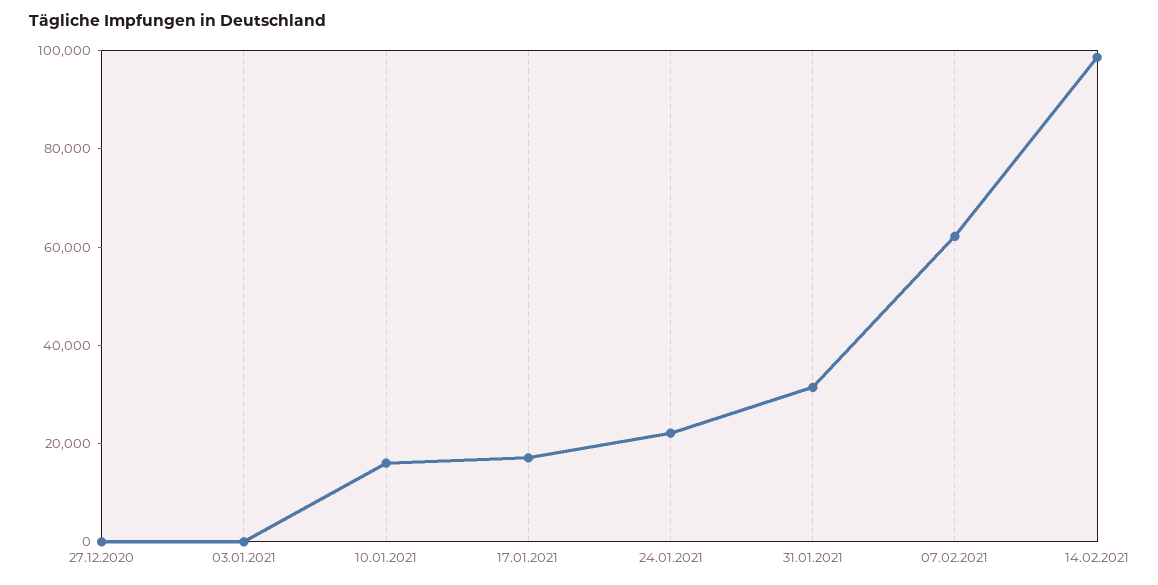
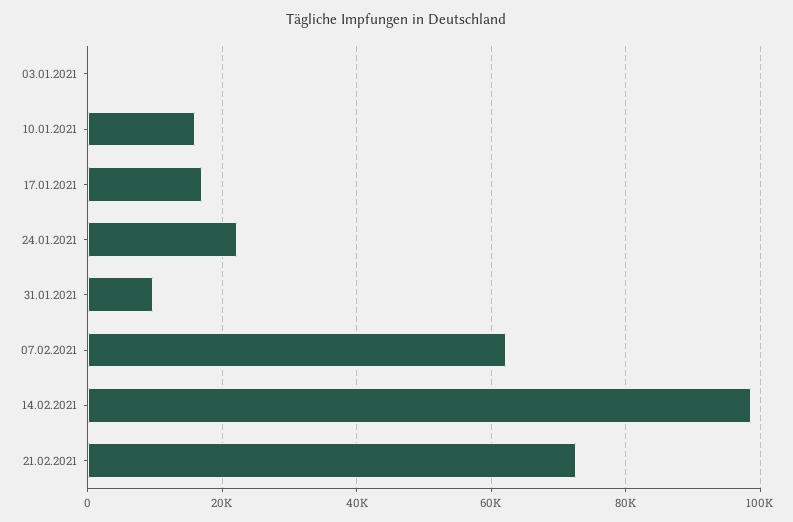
27.12.2020: 0 -> none
31.01.2021: 30000 -> 10000
21.02.2021: none -> 72000

